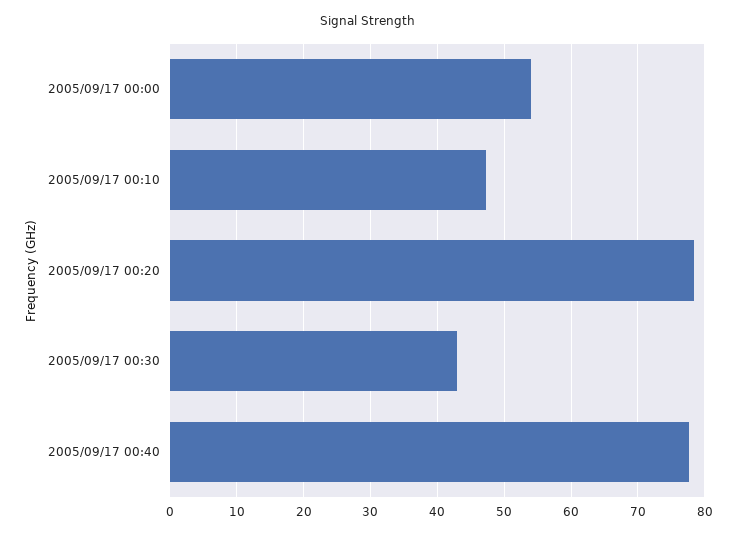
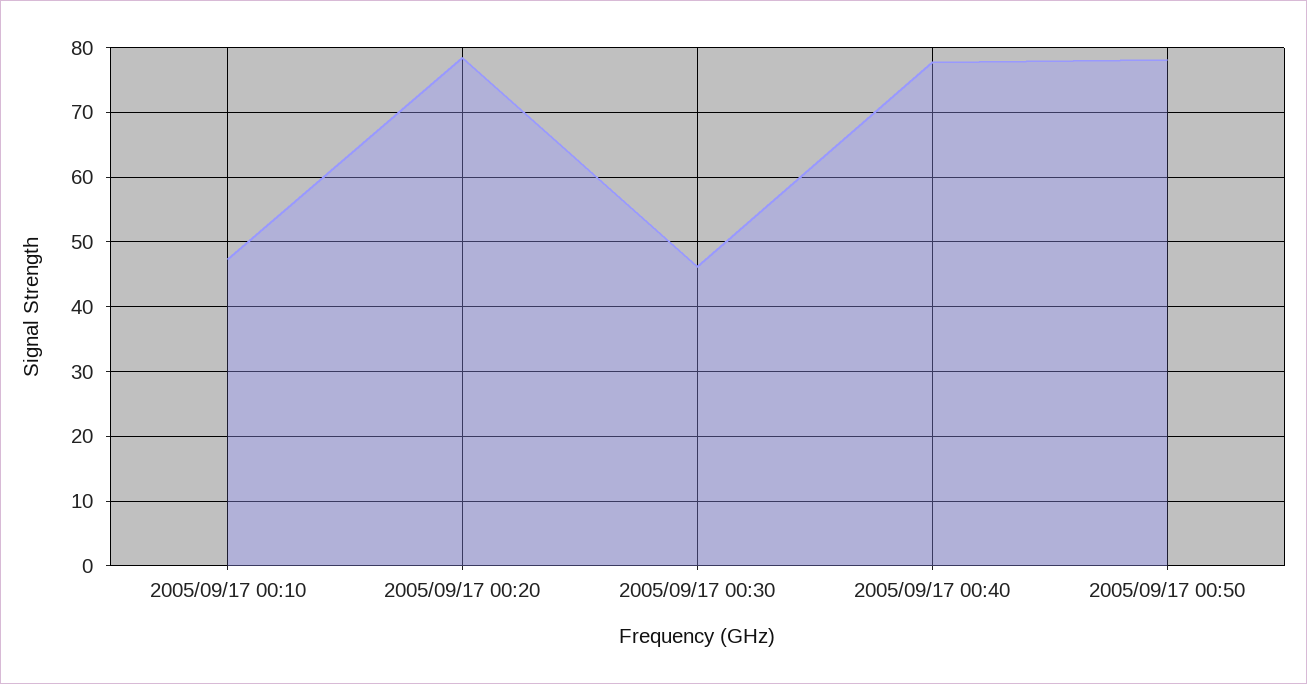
2005/09/17 00:00: 54 -> none
2005/09/17 00:30: 43 -> 46
2005/09/17 00:50: none -> 78

